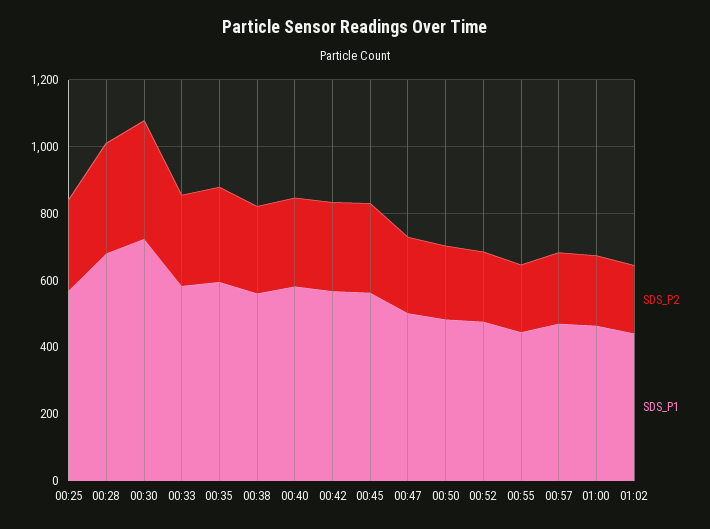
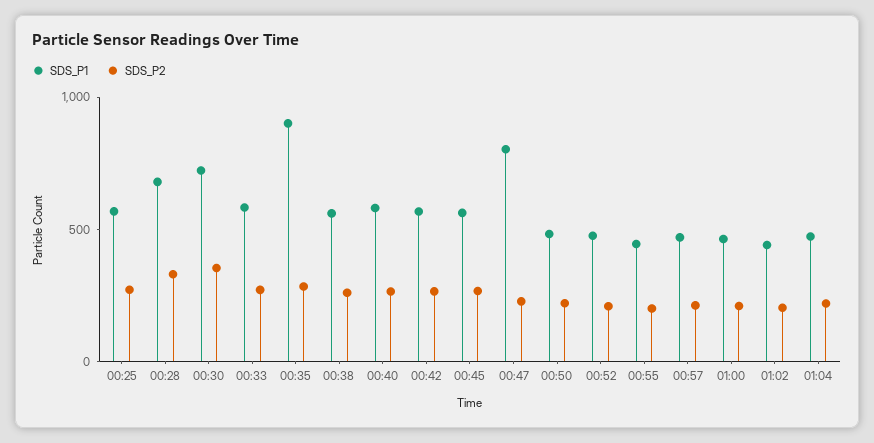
SDS_P1, 00:35: 600 -> 900
SDS_P1, 00:47: 500 -> 800
SDS_P1, 01:04: none -> 500
SDS_P2, 01:04: none -> 200

